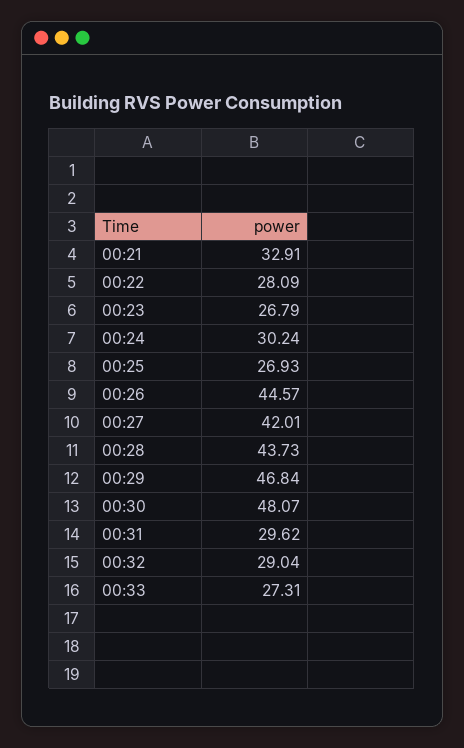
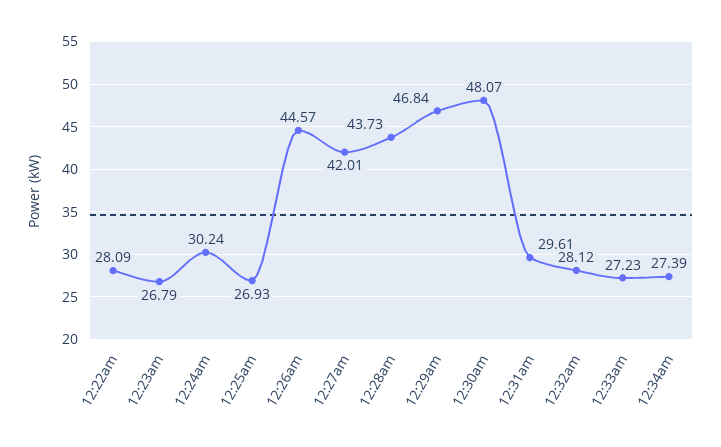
00:21: 32.91 -> none
00:31: 29.62 -> 29.61
00:32: 29.04 -> 28.12
00:33: 27.31 -> 27.23
12:34am: none -> 27.39

